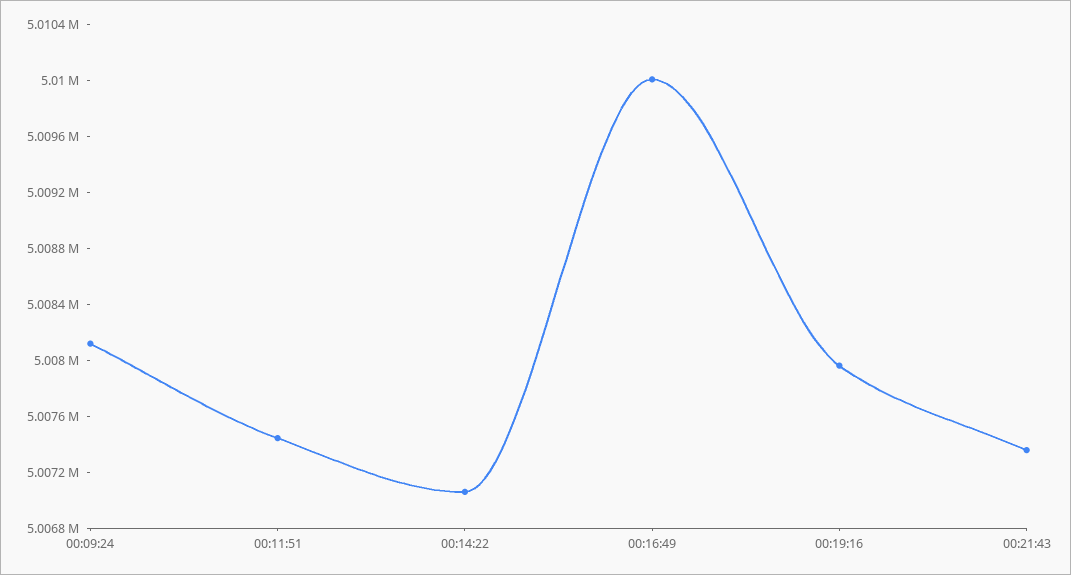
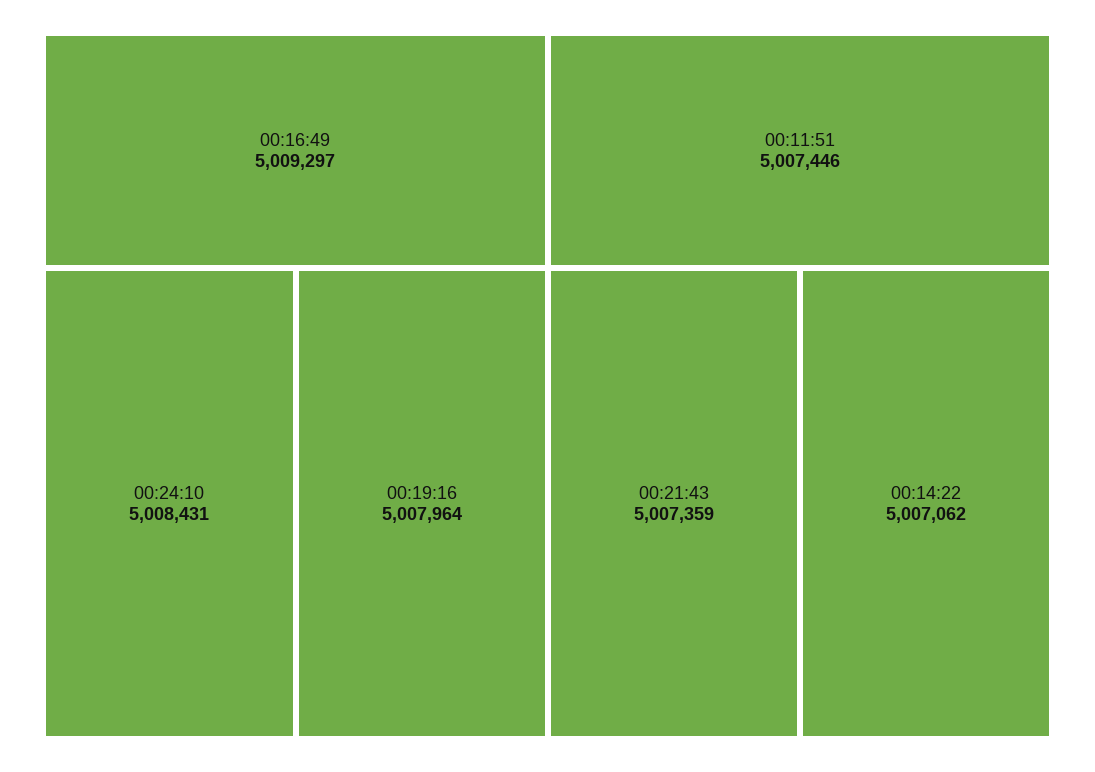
00:09:24: 5008100 -> none
00:16:49: 5010000 -> 5009297
00:24:10: none -> 5008431

